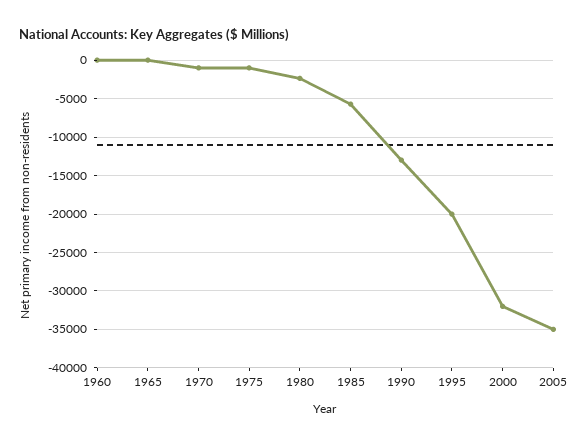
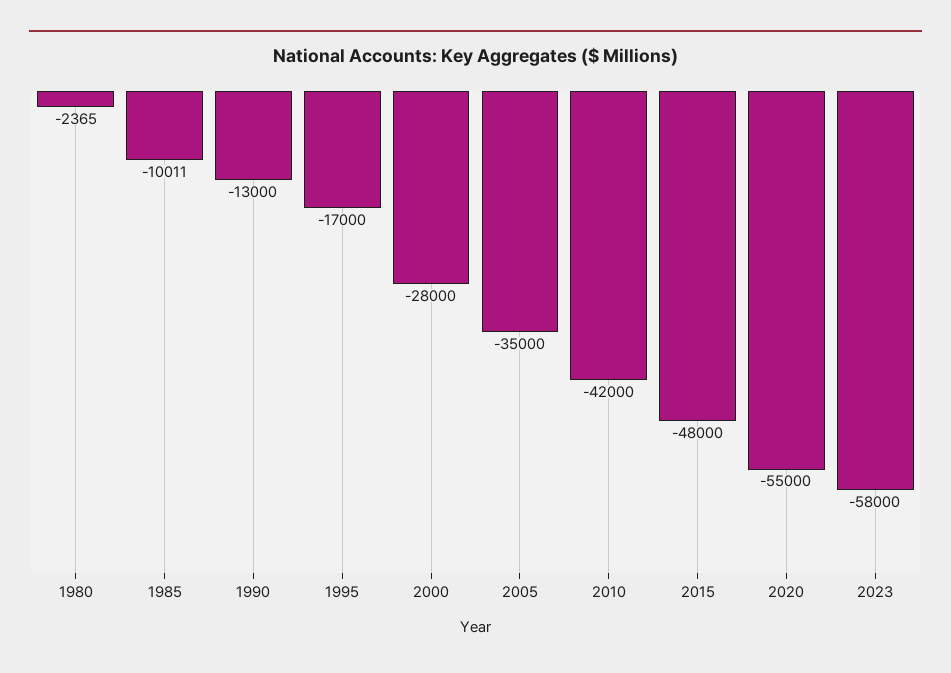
1960: 0 -> none
1965: 0 -> none
1970: -1000 -> none
1975: -1000 -> none
1985: -6000 -> -10011
1995: -20000 -> -17000
2000: -32000 -> -28000
2010: none -> -42000
2015: none -> -48000
2020: none -> -55000
2023: none -> -58000

